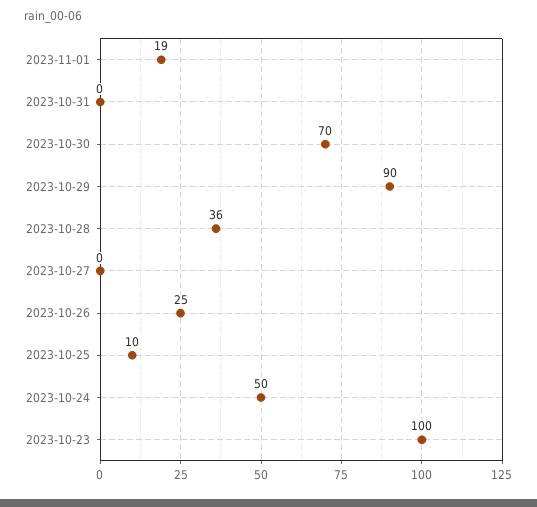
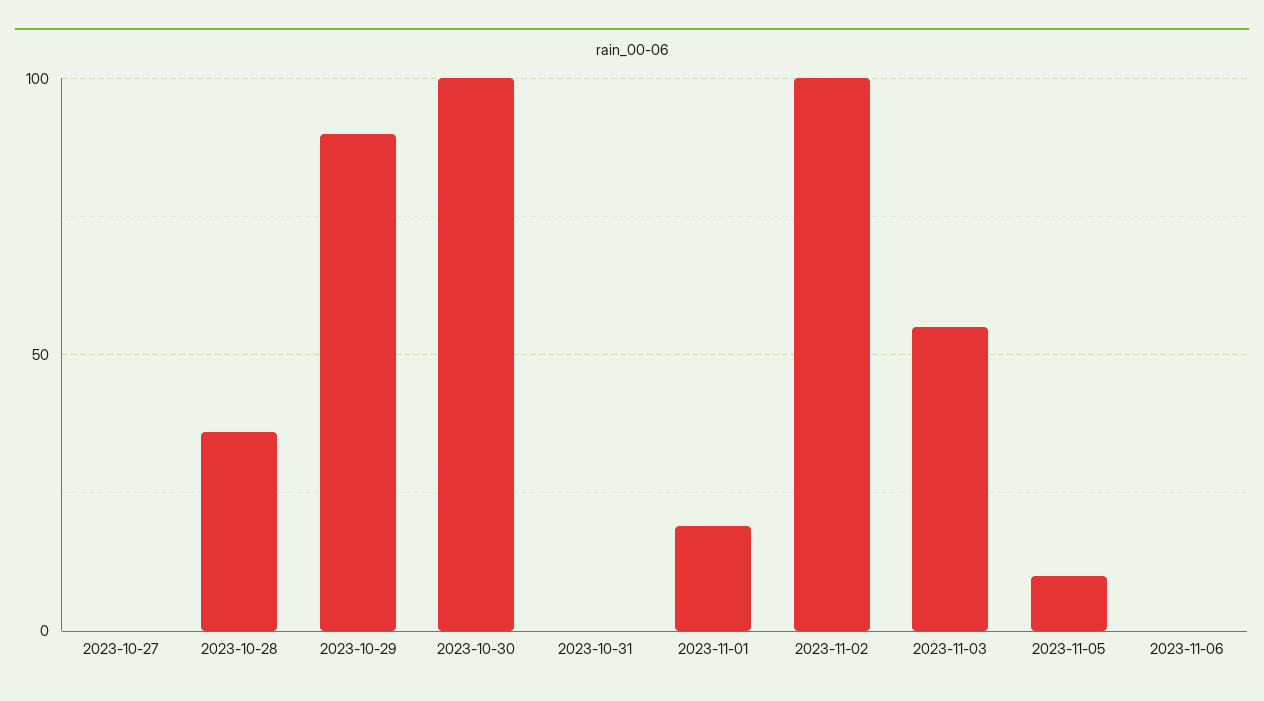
2023-10-30: 70 -> 100
2023-10-26: 25 -> none
2023-10-25: 10 -> none
2023-10-24: 50 -> none
2023-10-23: 100 -> none
2023-11-02: none -> 100
2023-11-03: none -> 55
2023-11-05: none -> 10
2023-11-06: none -> 0

